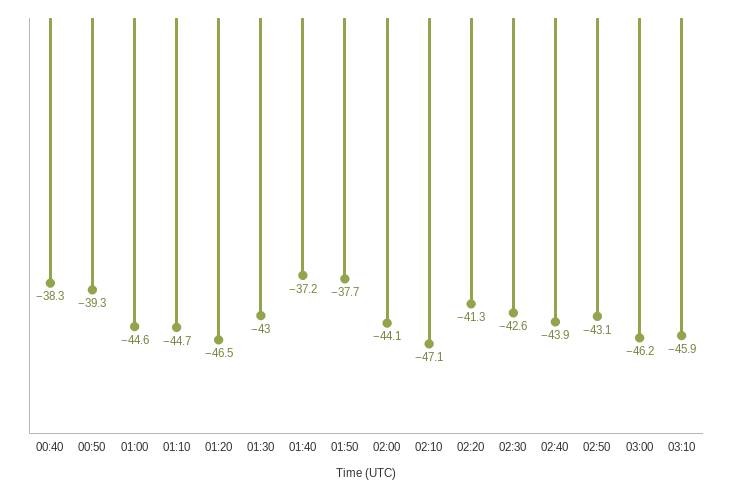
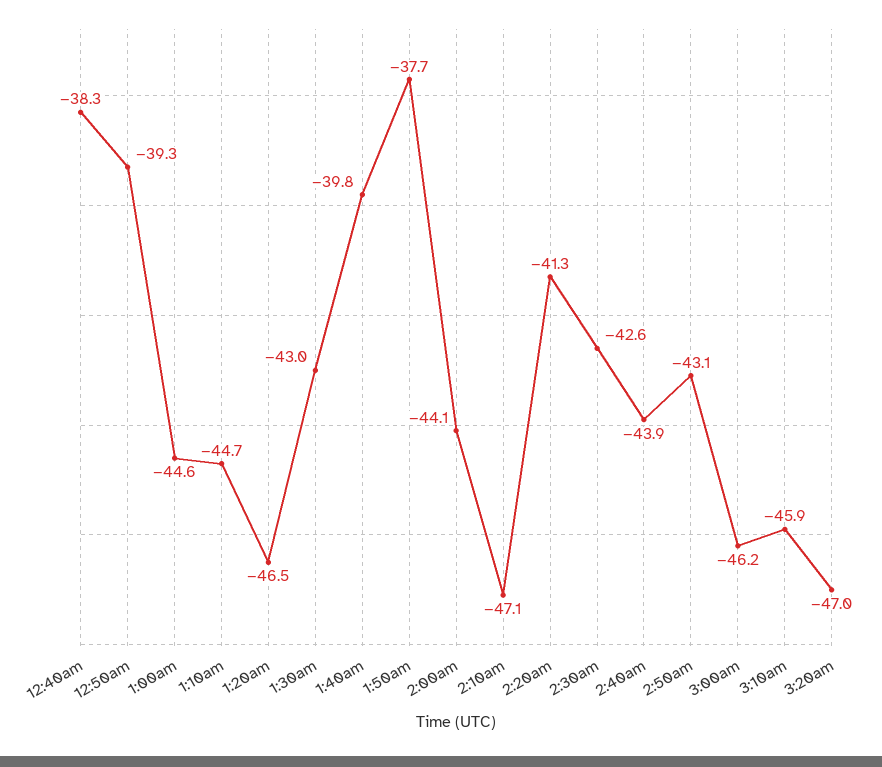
01:40: -37.2 -> -39.8
3:20am: none -> -47

